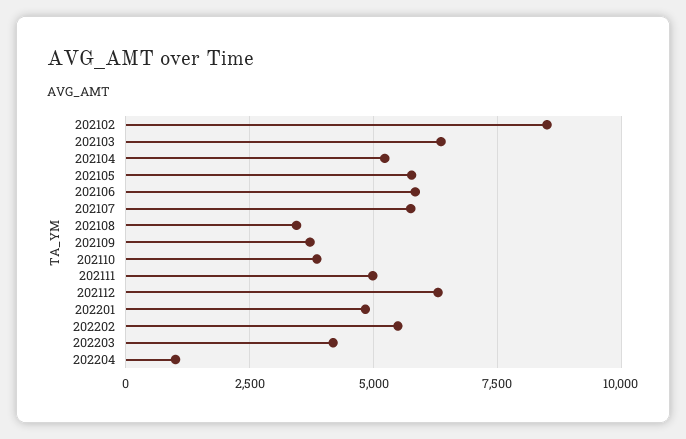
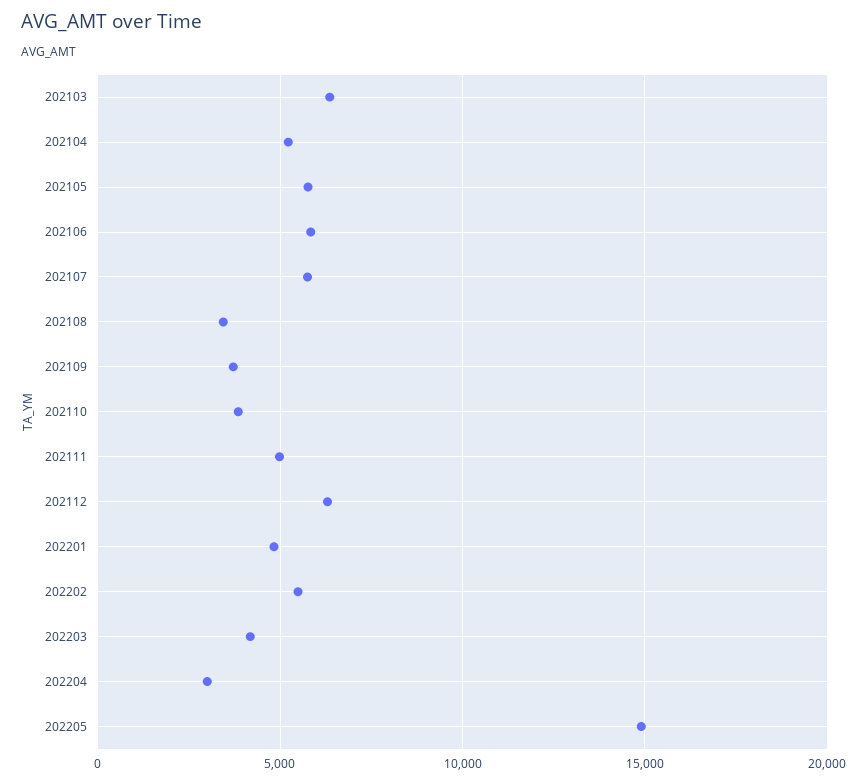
202102: 8500 -> none
202204: 1000 -> 3000
202205: none -> 15000

